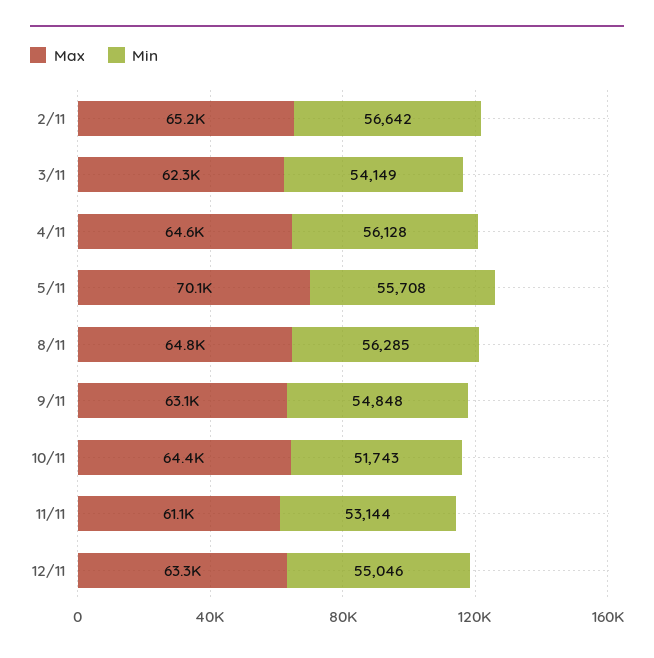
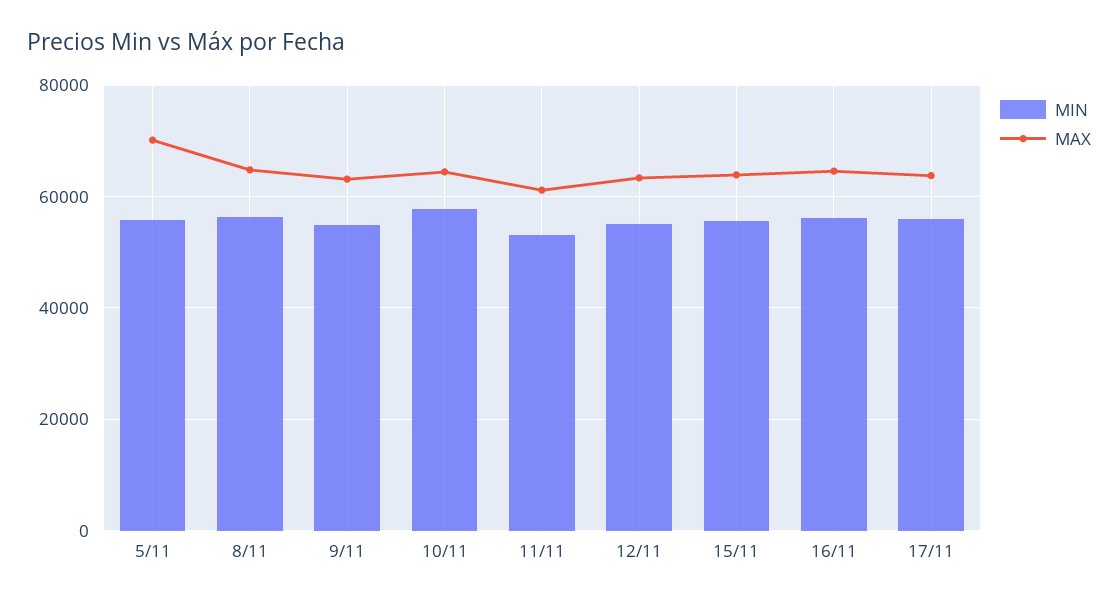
Max, 2/11: 65200 -> none
Min, 2/11: 56642 -> none
Max, 3/11: 62300 -> none
Min, 3/11: 54149 -> none
Max, 4/11: 64600 -> none
Min, 4/11: 56128 -> none
Min, 10/11: 51743 -> 58000
Min, 15/11: none -> 56000
Max, 15/11: none -> 64000
Min, 16/11: none -> 56000
Max, 16/11: none -> 64000
Min, 17/11: none -> 56000
Max, 17/11: none -> 64000

